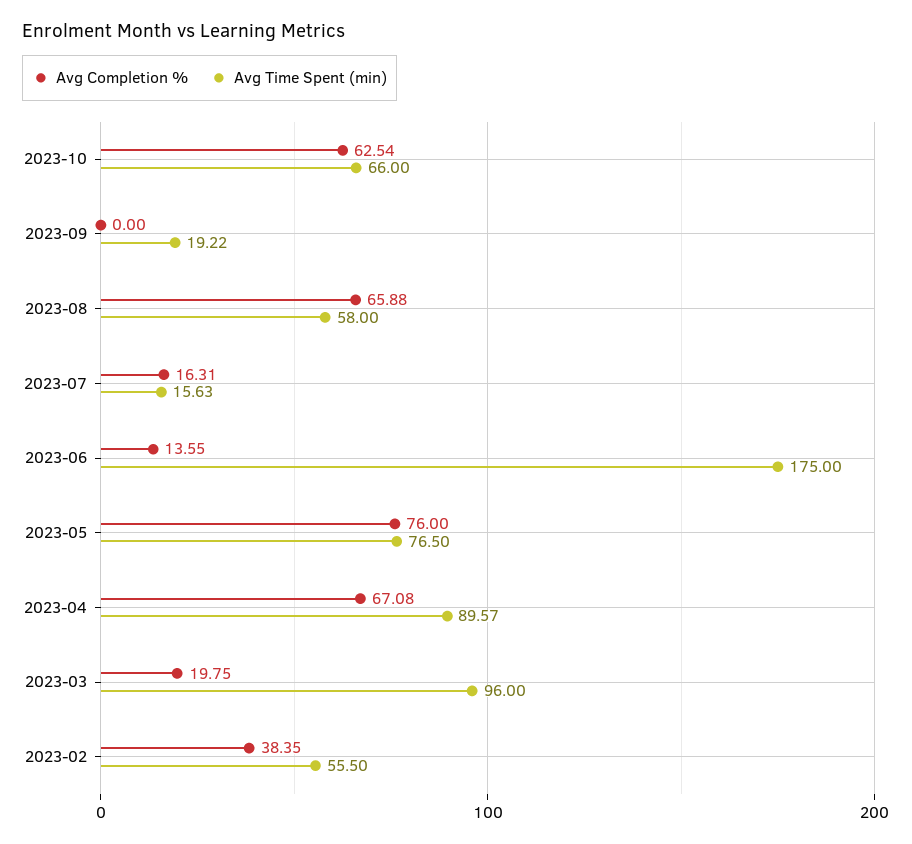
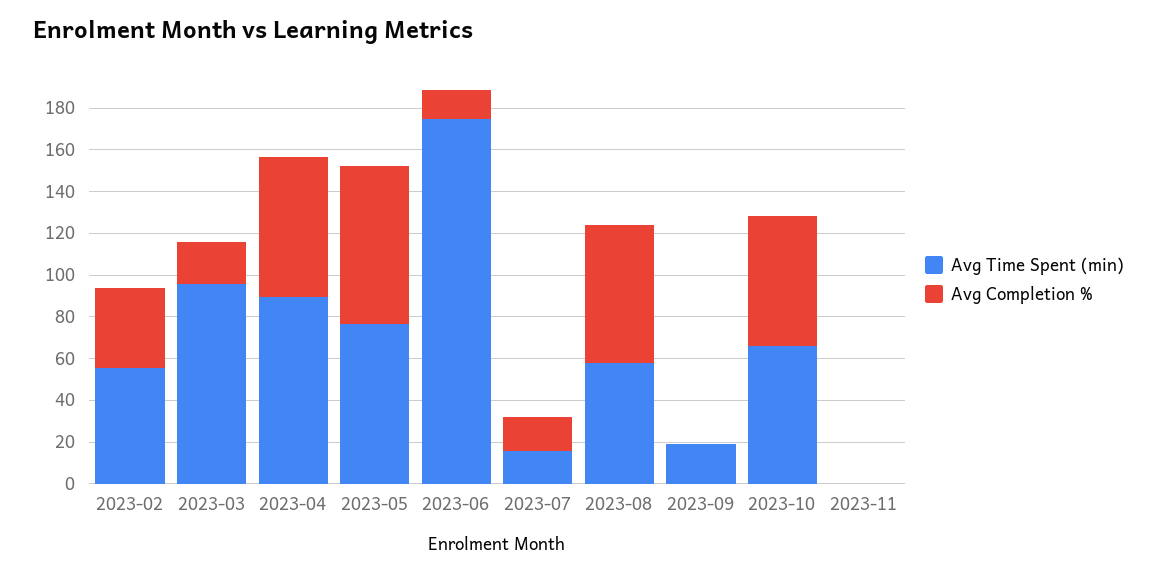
Avg Time Spent (min), 2023-11: none -> 0
Avg Completion %, 2023-11: none -> 0

